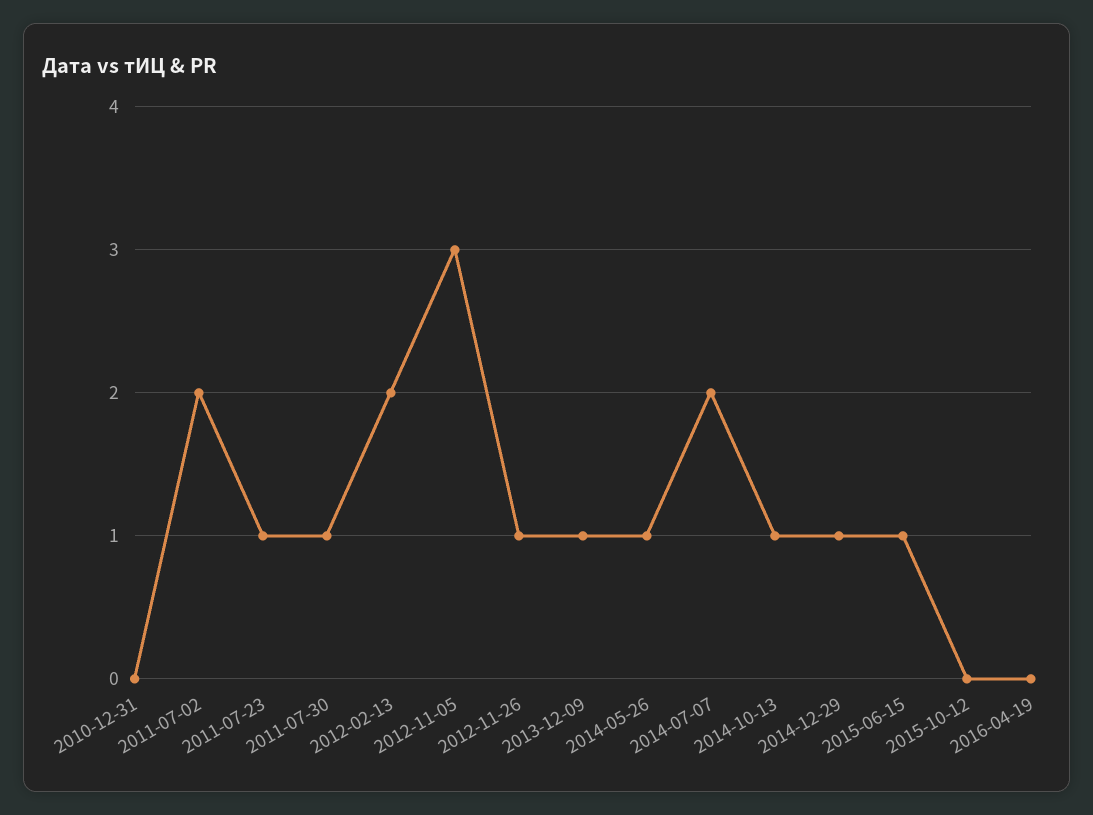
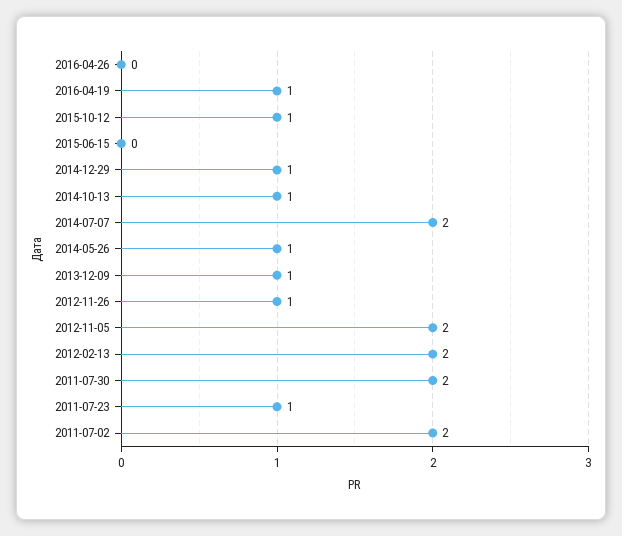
2010-12-31: 0 -> none
2011-07-30: 1 -> 2
2012-11-05: 3 -> 2
2015-06-15: 1 -> 0
2015-10-12: 0 -> 1
2016-04-19: 0 -> 1
2016-04-26: none -> 0

